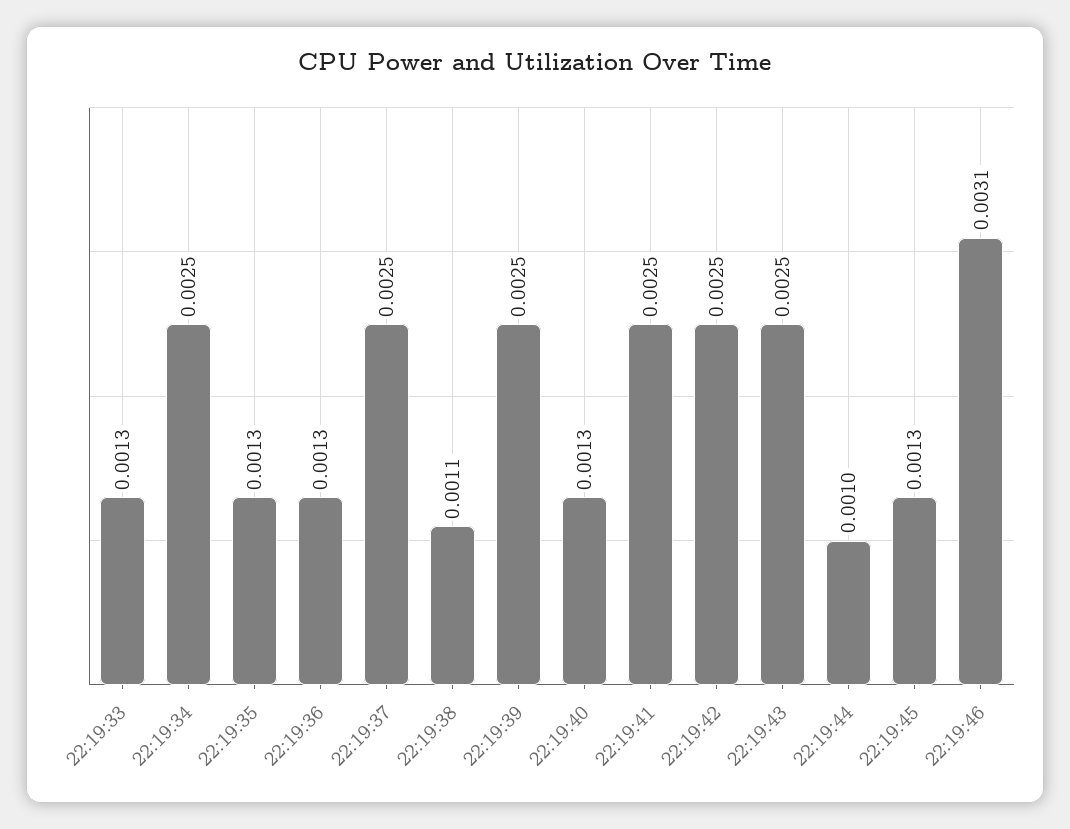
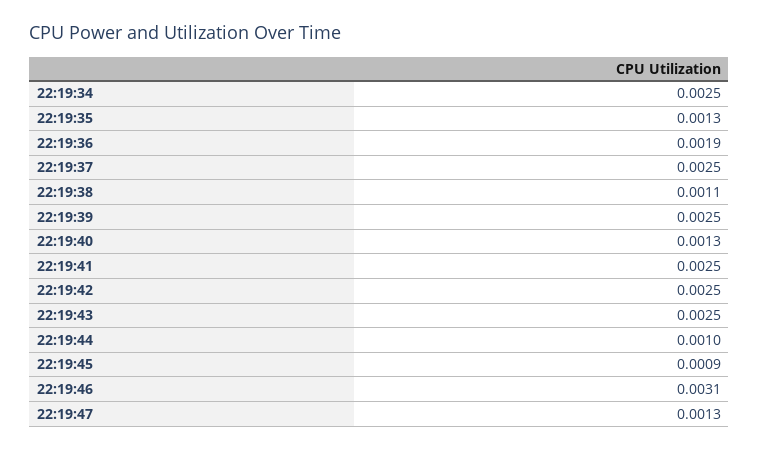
22:19:33: 0.0013 -> none
22:19:36: 0.0013 -> 0.0019
22:19:45: 0.0013 -> 0.0009
22:19:47: none -> 0.0013

